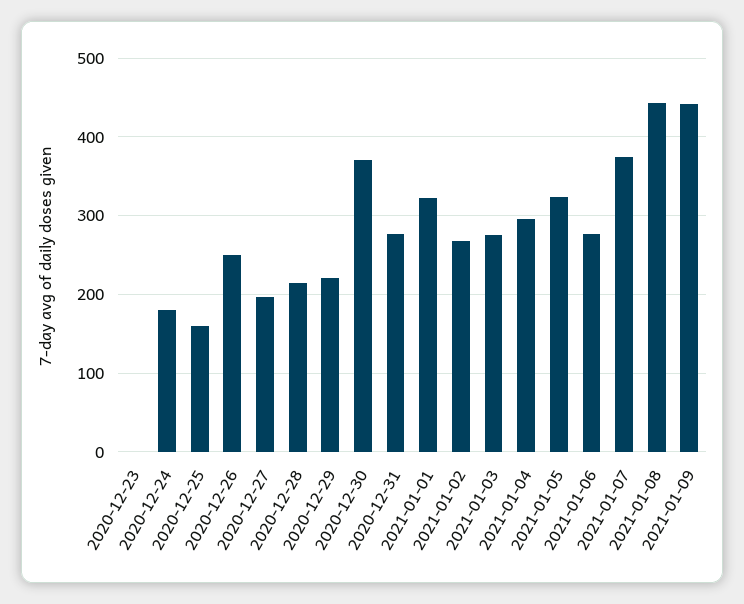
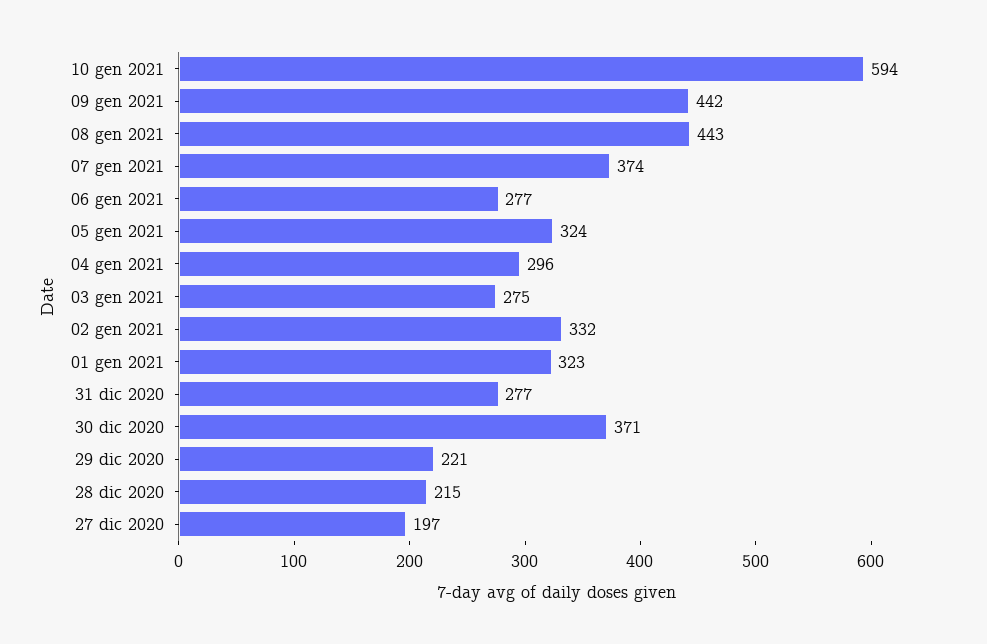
2020-12-23: 0 -> none
2020-12-24: 180 -> none
2020-12-25: 160 -> none
2020-12-26: 250 -> none
2021-01-02: 270 -> 332
10 gen 2021: none -> 594

